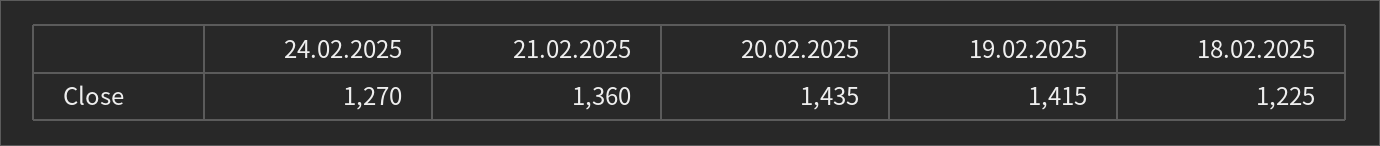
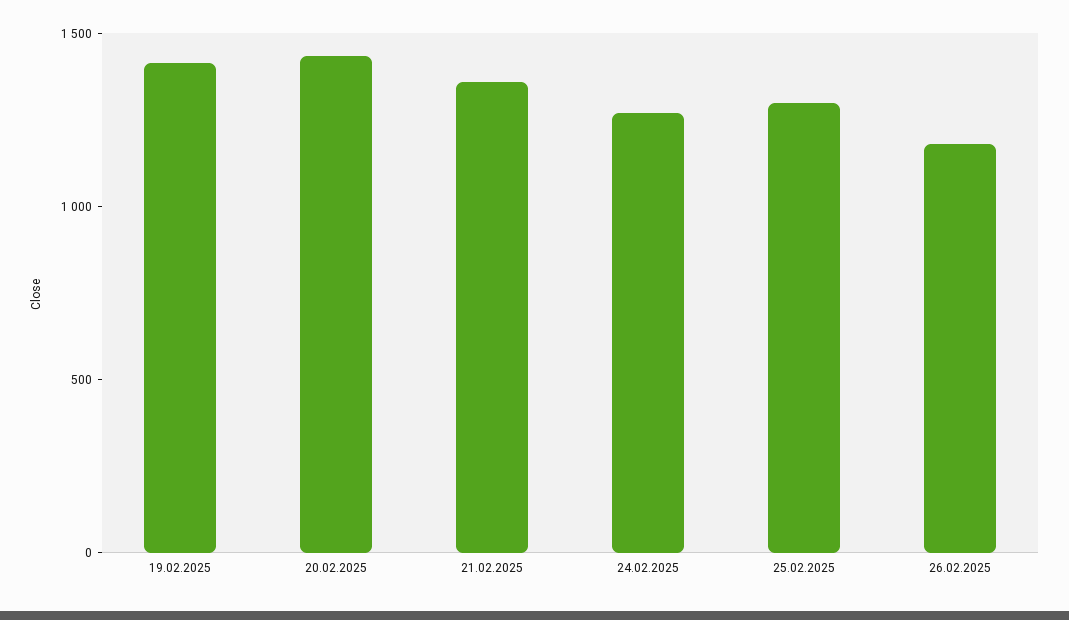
18.02.2025: 1225 -> none
25.02.2025: none -> 1300
26.02.2025: none -> 1200

